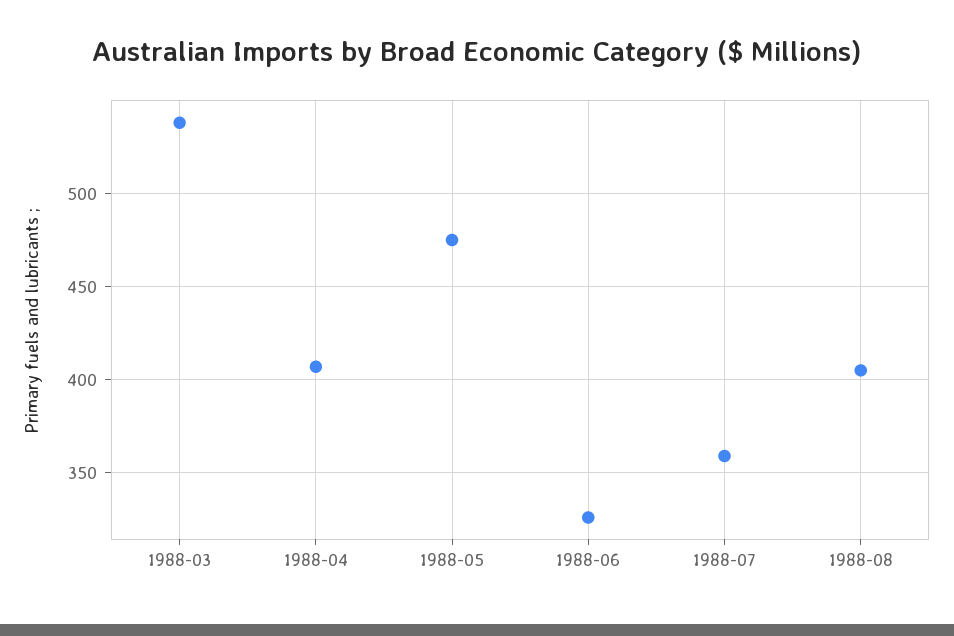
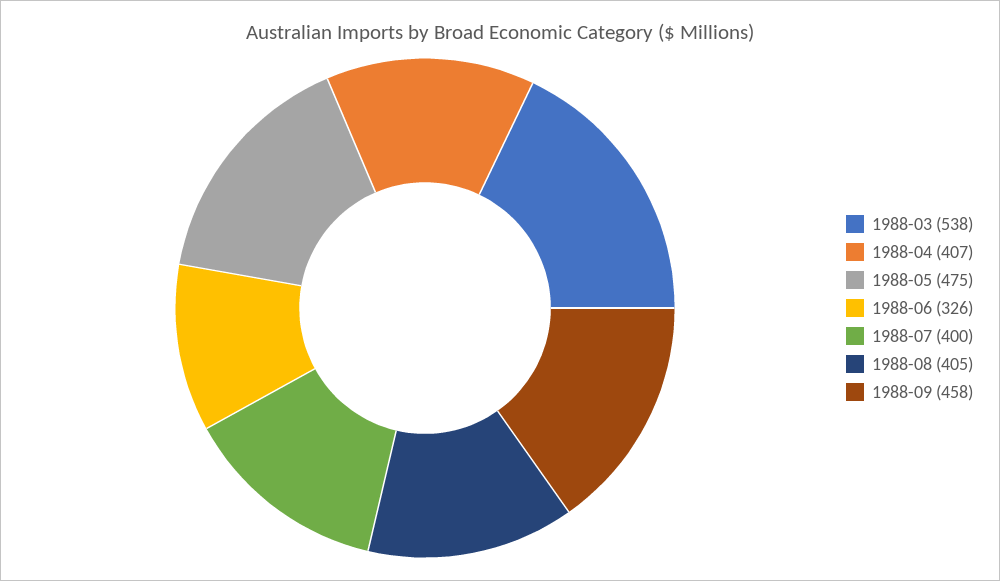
1988-07: 360 -> 400
1988-09: none -> 458

